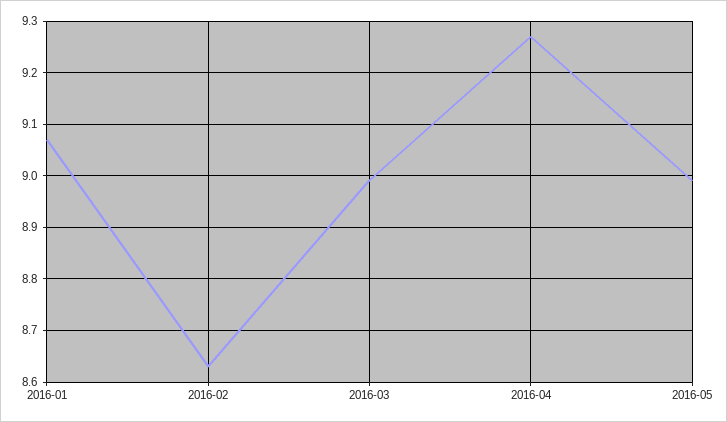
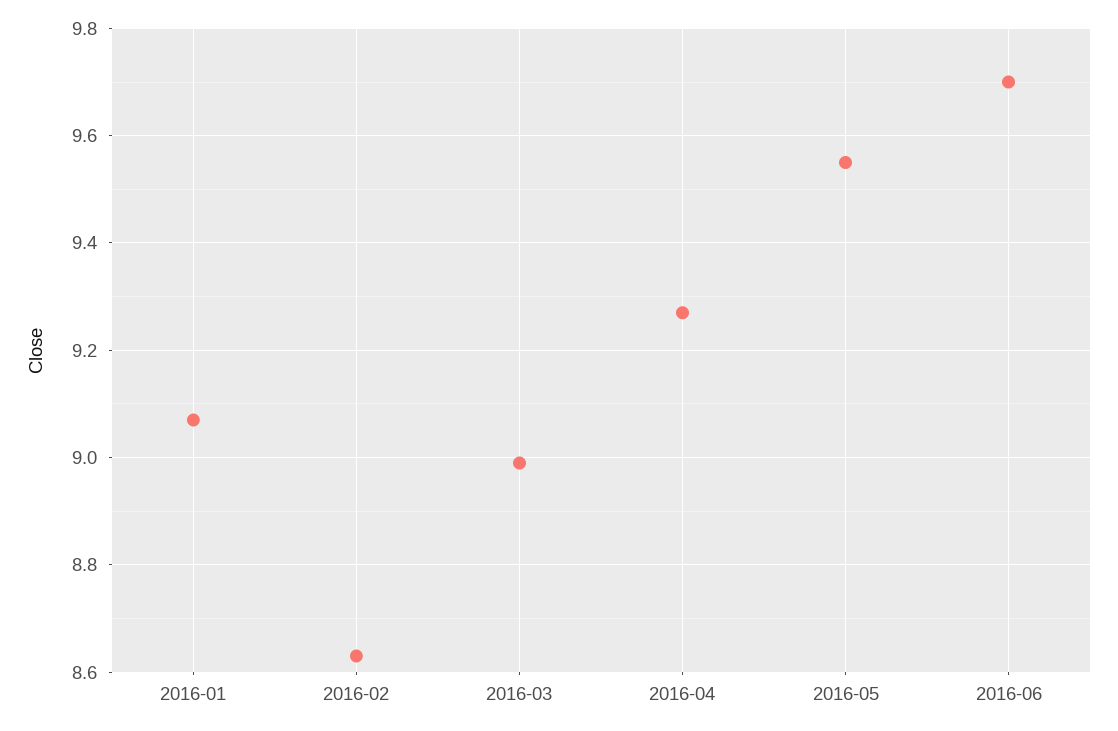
2016-05: 9 -> 9.55
2016-06: none -> 9.7

